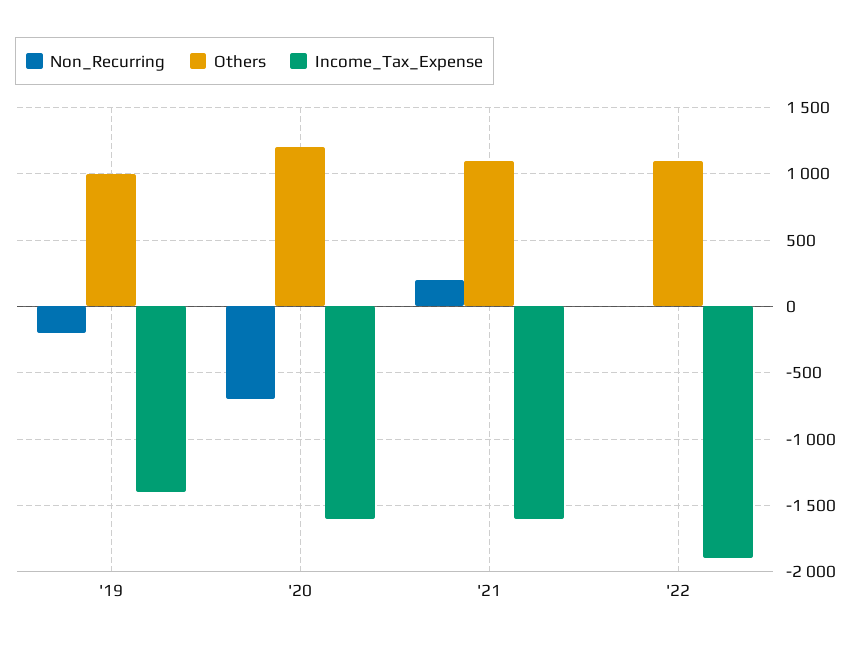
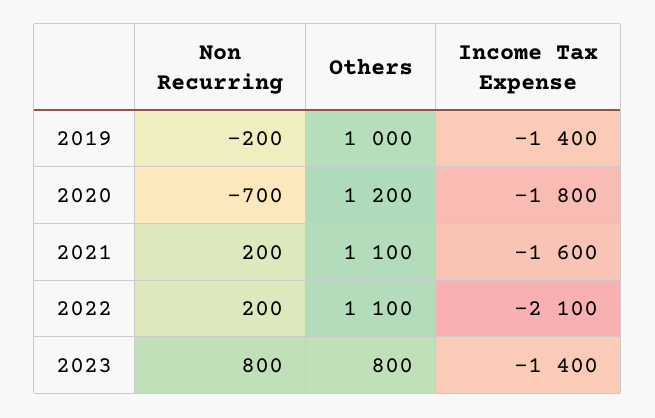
Income_Tax_Expense, '20: -1600 -> -1800
Non_Recurring, '22: 0 -> 200
Income_Tax_Expense, '22: -1900 -> -2100
Non_Recurring, 2023: none -> 800
Others, 2023: none -> 800
Income_Tax_Expense, 2023: none -> -1400

